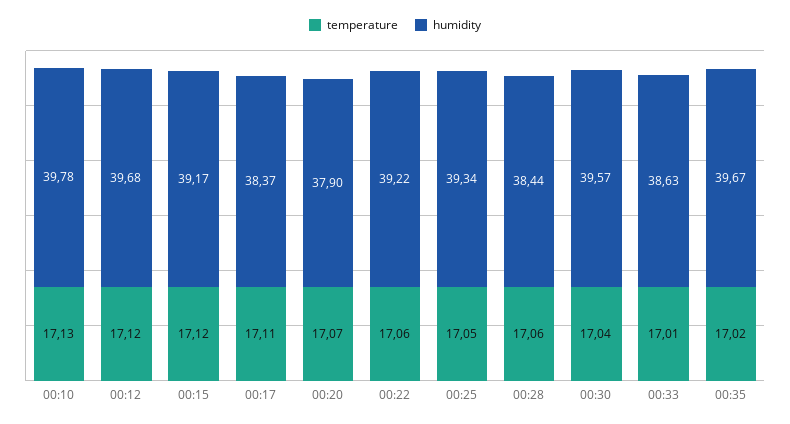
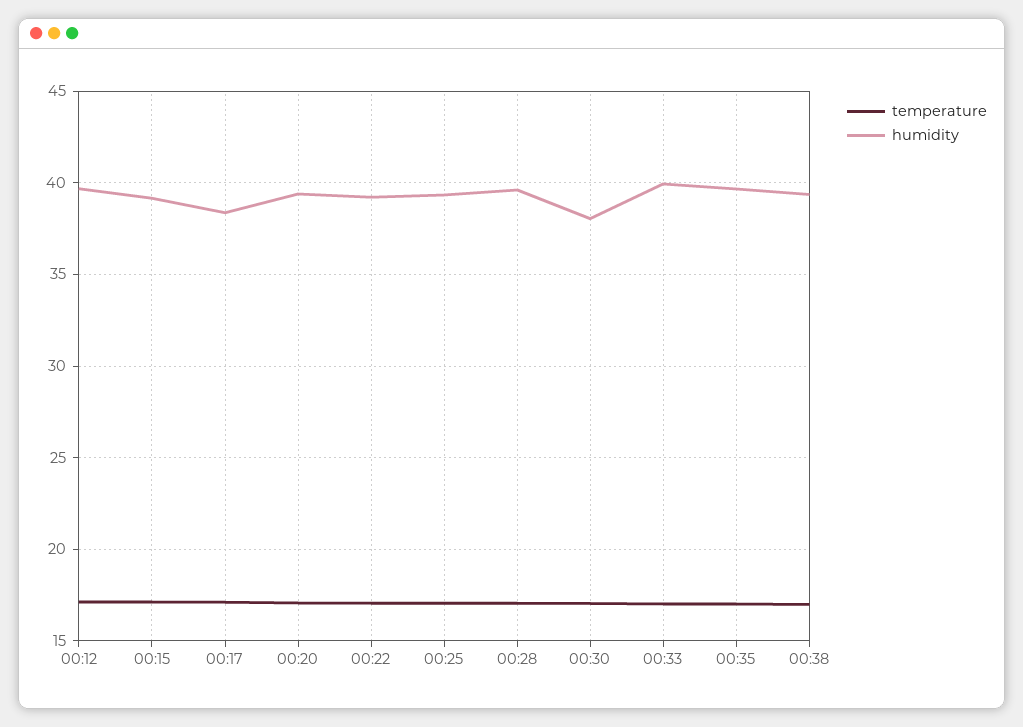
temperature, 00:10: 17.13 -> none
humidity, 00:10: 39.78 -> none
humidity, 00:20: 37.9 -> 39.5
humidity, 00:28: 38.44 -> 39.5
humidity, 00:30: 39.57 -> 38
humidity, 00:33: 38.63 -> 40
temperature, 00:38: none -> 17
humidity, 00:38: none -> 39.5

